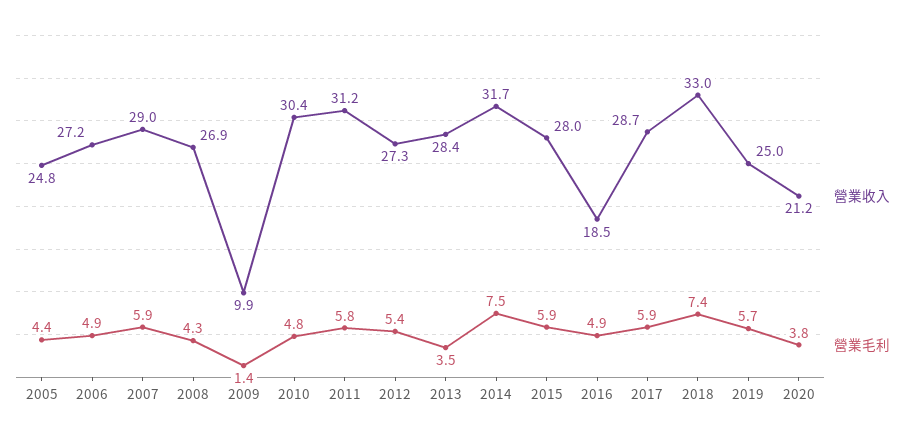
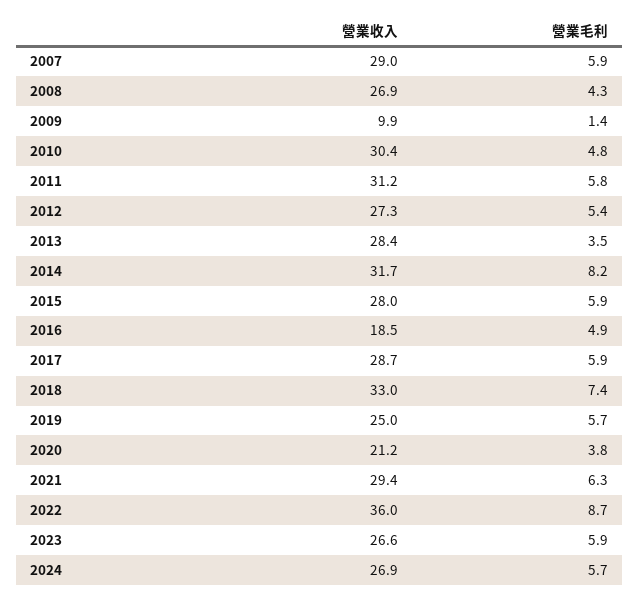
營業收入, 2005: 24.8 -> none
營業毛利, 2005: 4.4 -> none
營業收入, 2006: 27.2 -> none
營業毛利, 2006: 4.9 -> none
營業毛利, 2014: 7.5 -> 8.2
營業收入, 2021: none -> 29.4
營業毛利, 2021: none -> 6.3
營業收入, 2022: none -> 36
營業毛利, 2022: none -> 8.7
營業收入, 2023: none -> 26.6
營業毛利, 2023: none -> 5.9
營業收入, 2024: none -> 26.9
營業毛利, 2024: none -> 5.7

